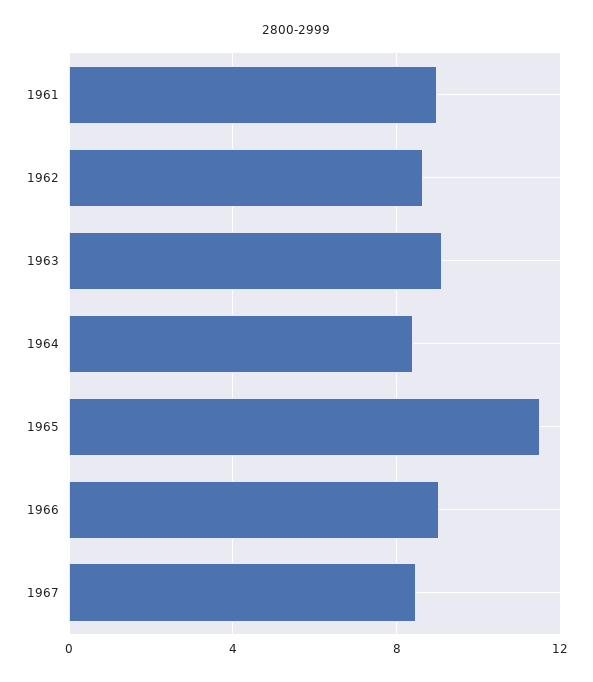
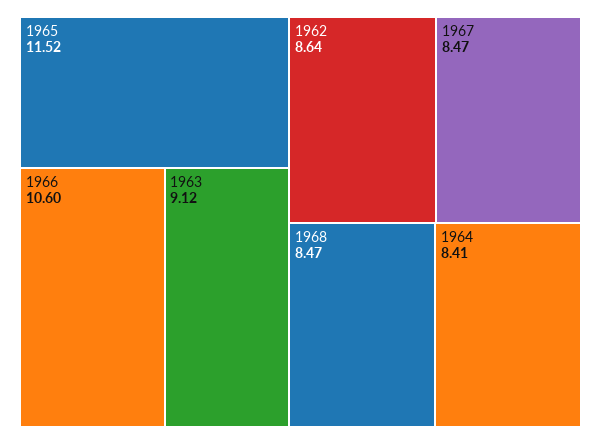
1961: 9 -> none
1966: 9 -> 10.6
1968: none -> 8.47

